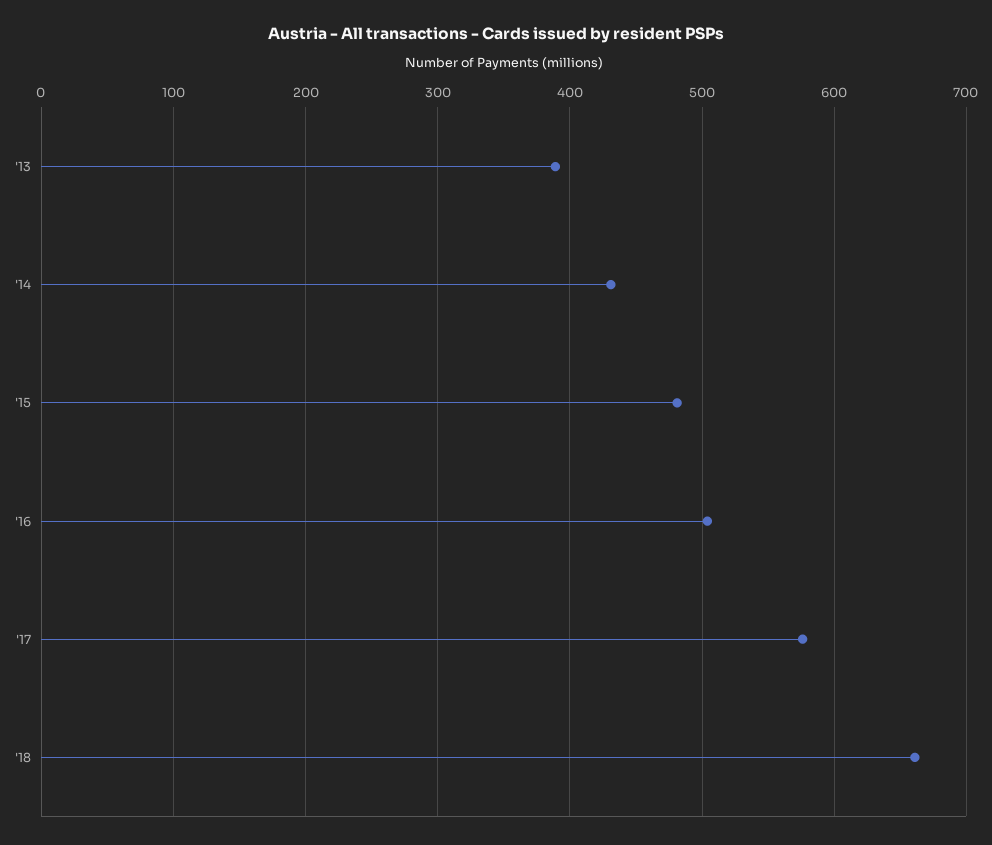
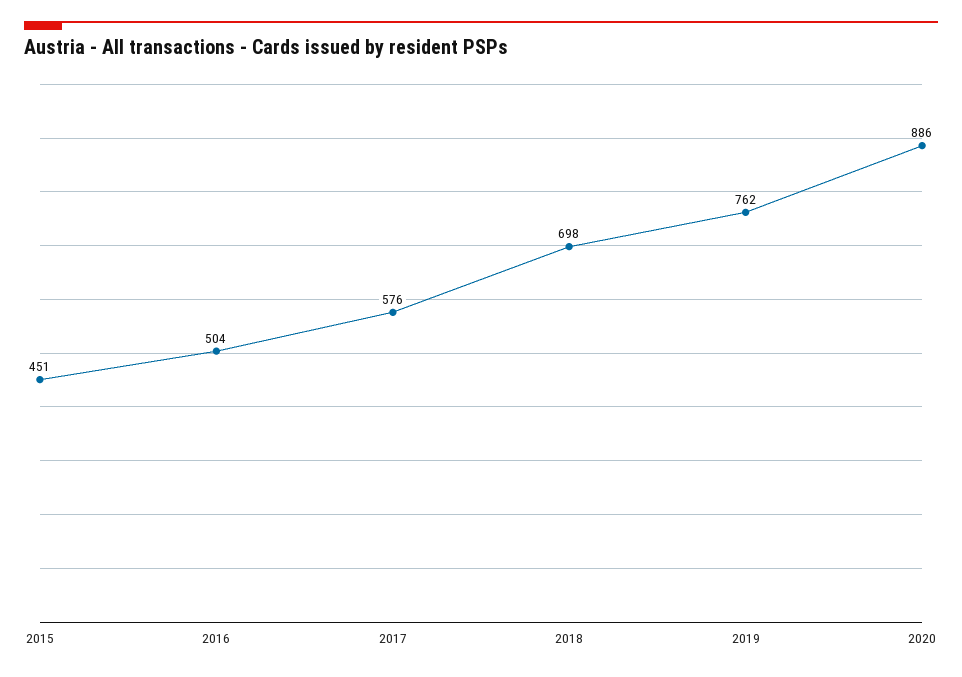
'13: 390 -> none
'14: 430 -> none
'15: 480 -> 451
'18: 660 -> 698
2019: none -> 762
2020: none -> 886

